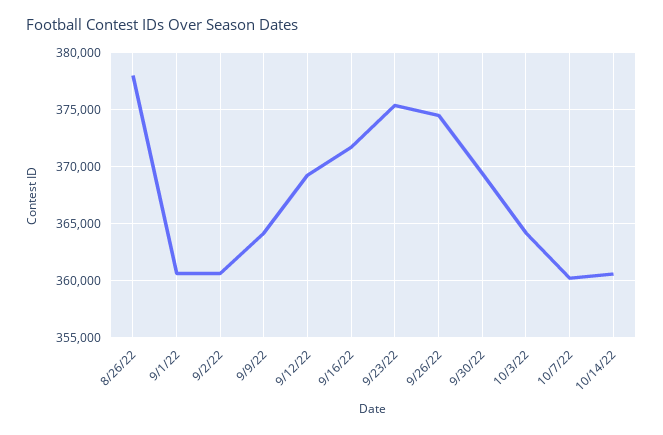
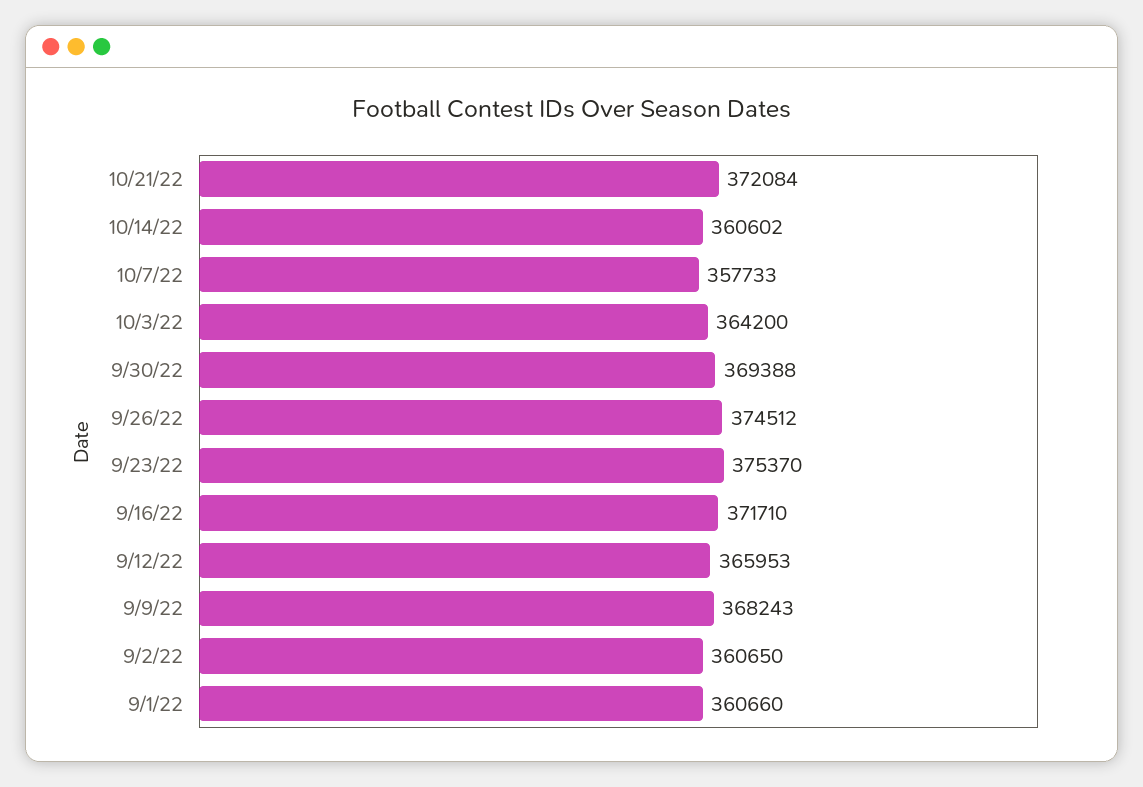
8/26/22: 378000 -> none
9/9/22: 364000 -> 368243
9/12/22: 369000 -> 365953
10/7/22: 360000 -> 357733
10/21/22: none -> 372084

